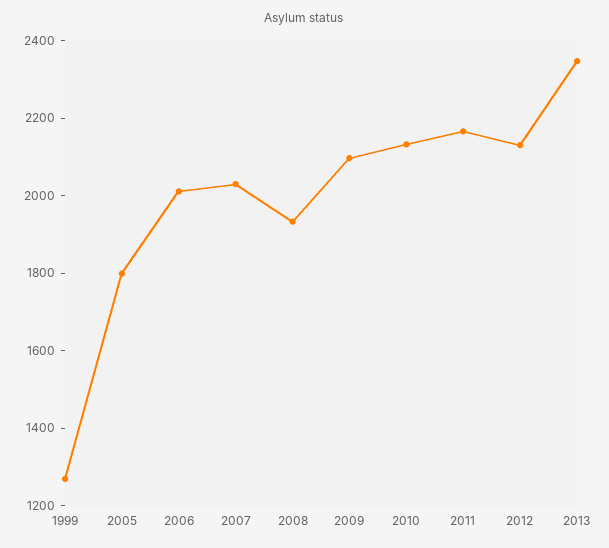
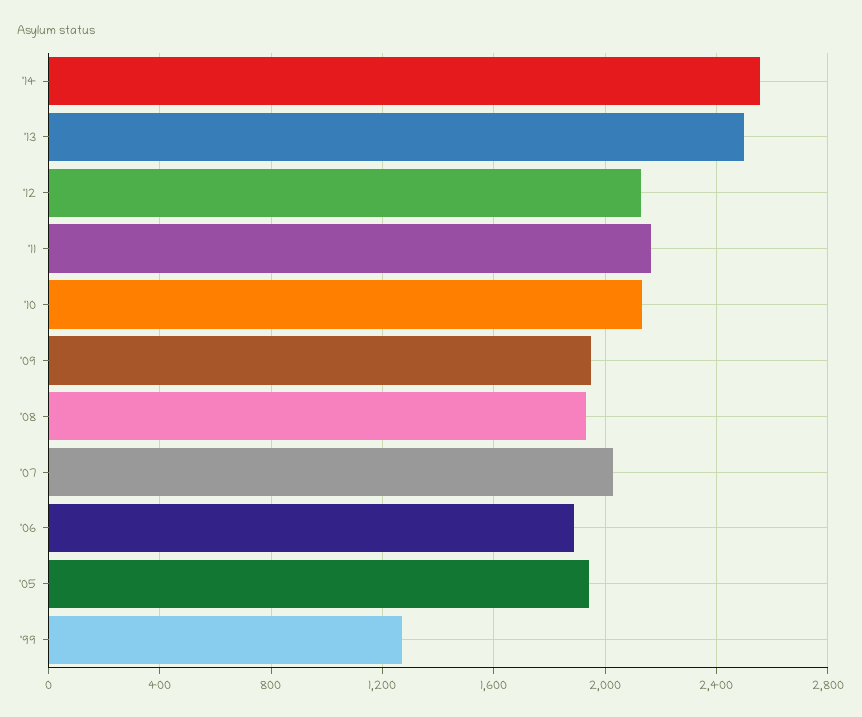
2005: 1800 -> 1950
2006: 2000 -> 1900
2009: 2100 -> 1950
2013: 2350 -> 2500
'14: none -> 2550

